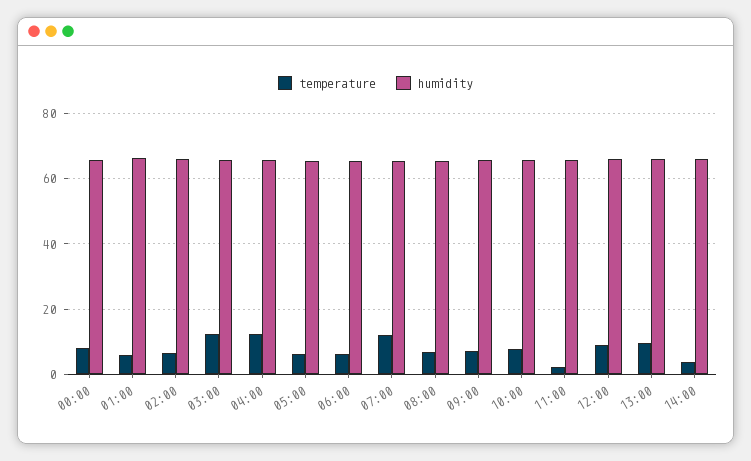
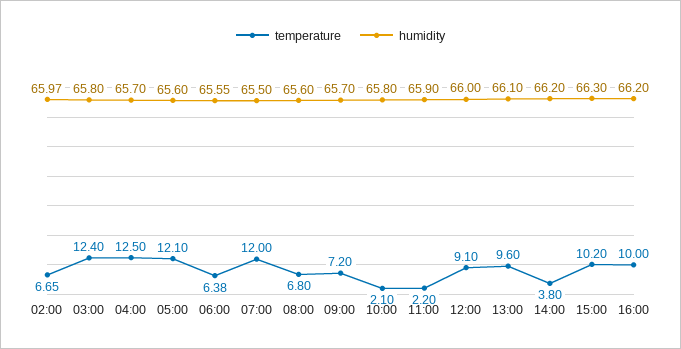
temperature, 00:00: 8 -> none
humidity, 00:00: 66 -> none
temperature, 01:00: 6 -> none
humidity, 01:00: 66 -> none
temperature, 05:00: 6 -> 12.1
temperature, 10:00: 8 -> 2.1
temperature, 15:00: none -> 10.2
humidity, 15:00: none -> 66.3
temperature, 16:00: none -> 10
humidity, 16:00: none -> 66.2

